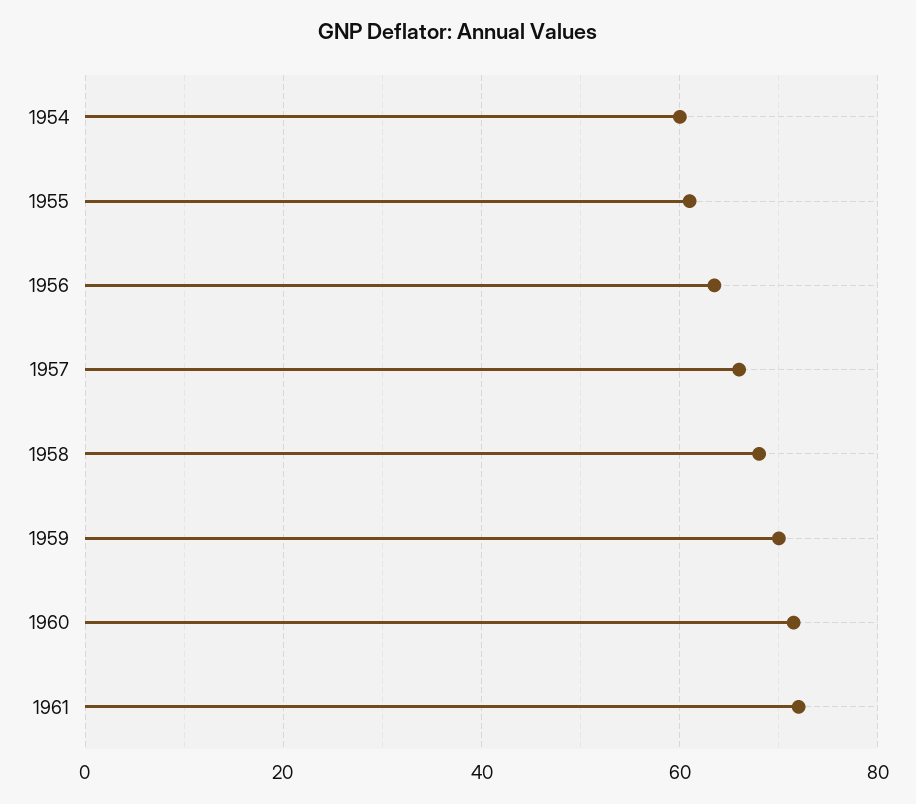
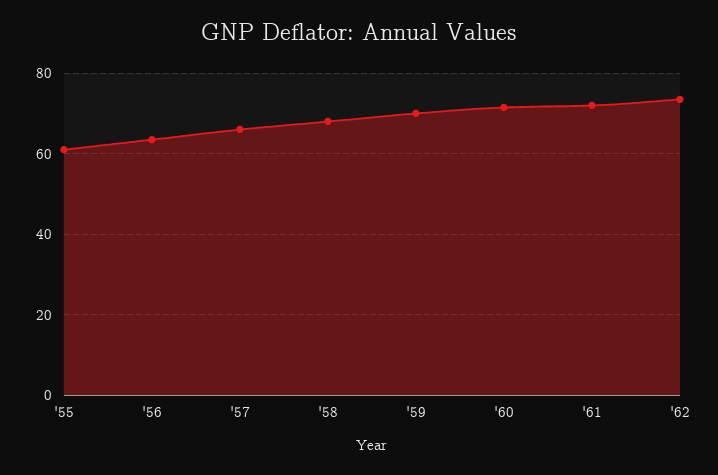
1954: 60 -> none
'62: none -> 74

